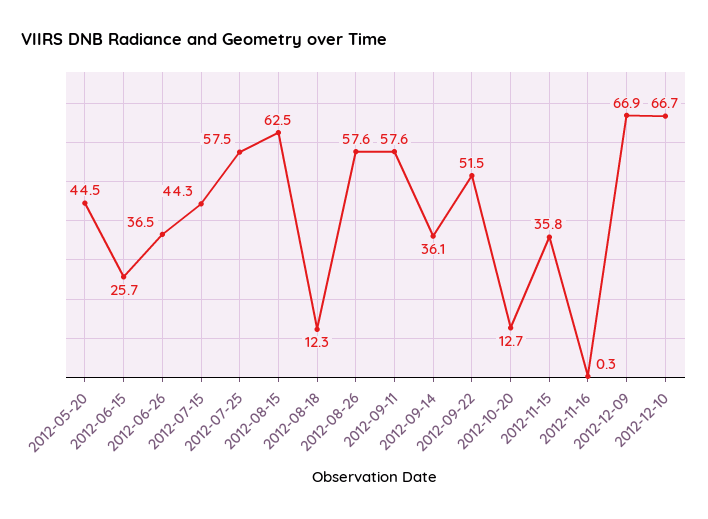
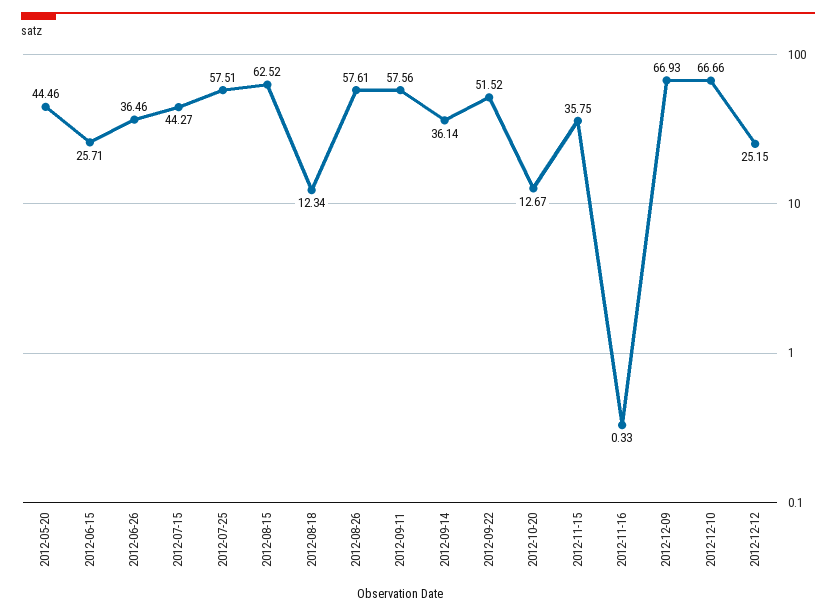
2012-12-12: none -> 25.15

